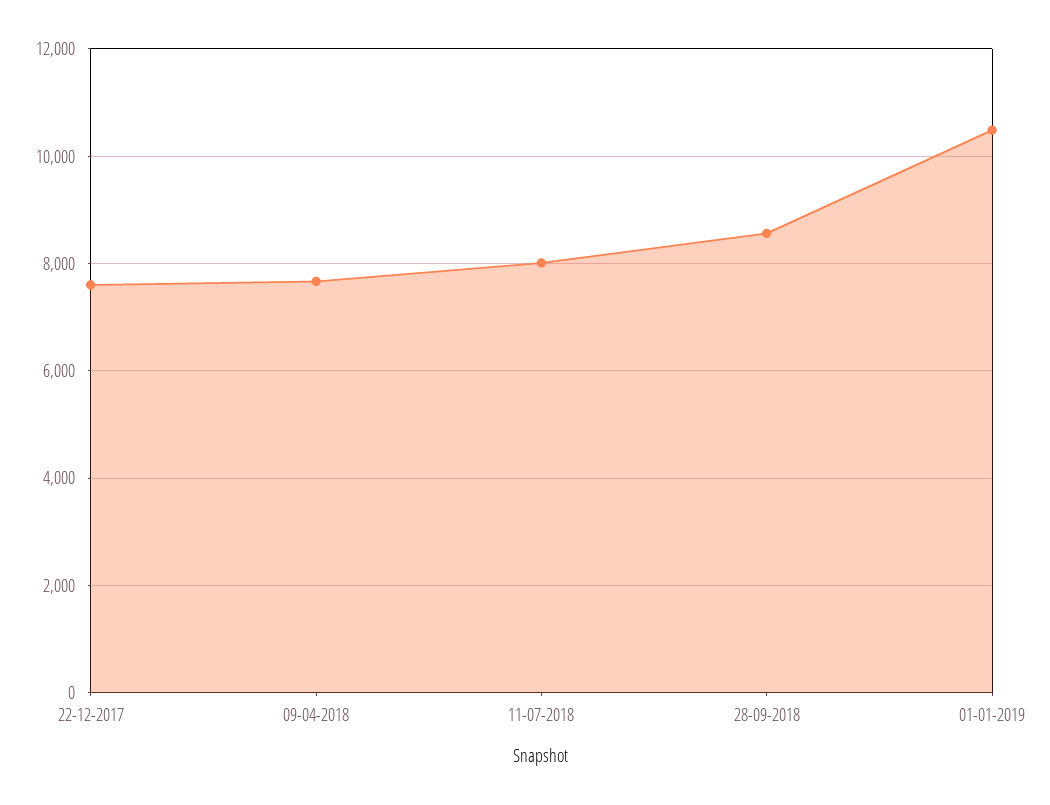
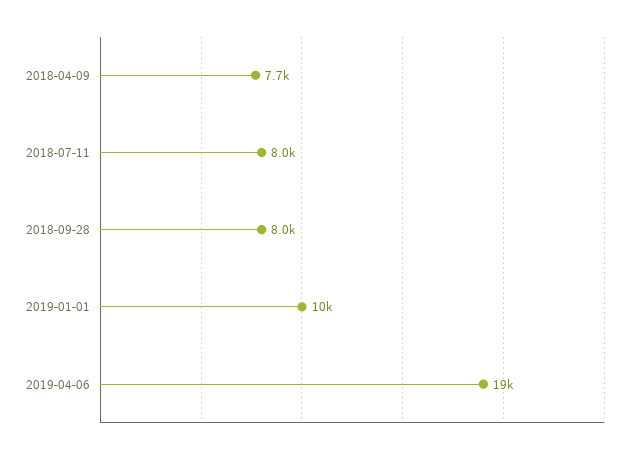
22-12-2017: 7600 -> none
28-09-2018: 8600 -> 8000
2019-04-06: none -> 19000

